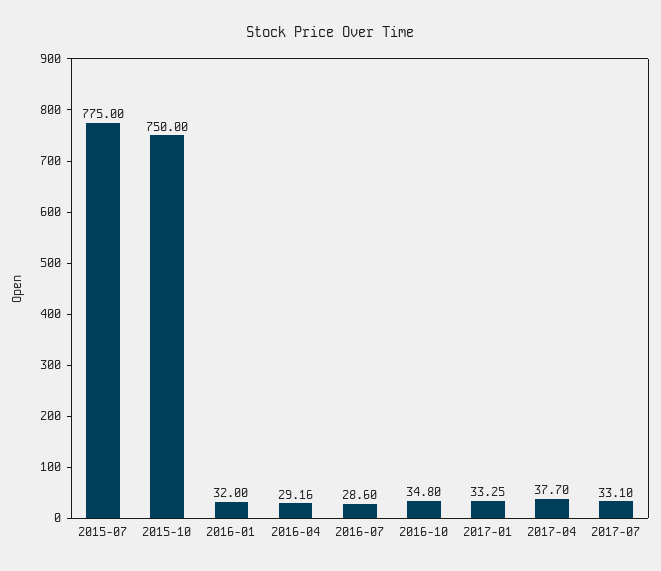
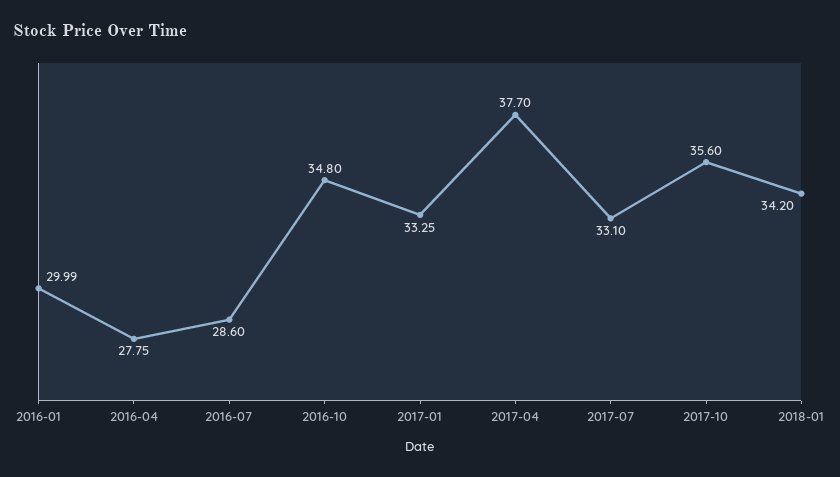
2015-07: 775 -> none
2015-10: 750 -> none
2016-01: 32 -> 29.99
2016-04: 29.16 -> 27.75
2017-10: none -> 35.6
2018-01: none -> 34.2

